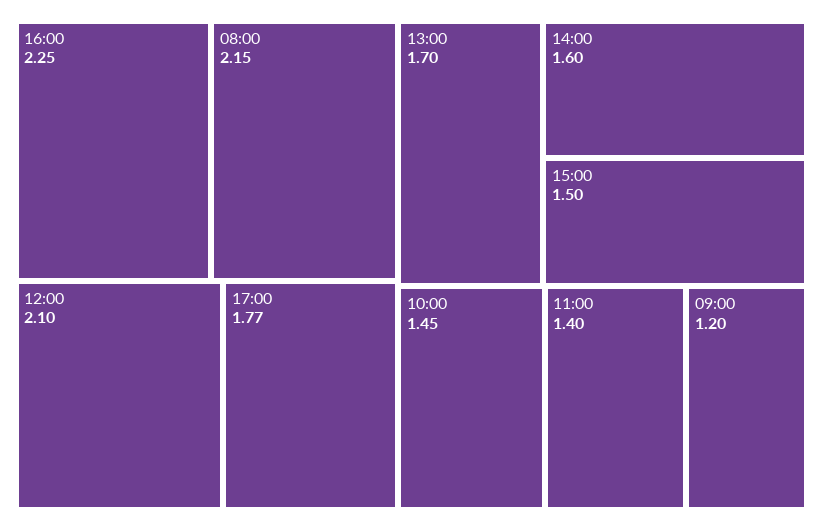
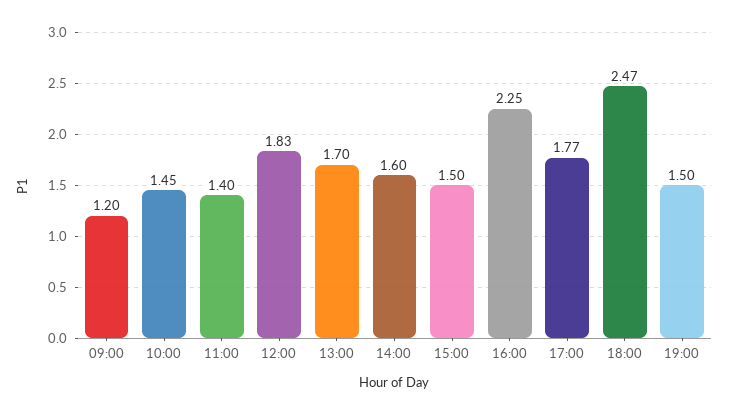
08:00: 2.15 -> none
12:00: 2.1 -> 1.83
18:00: none -> 2.47
19:00: none -> 1.5

